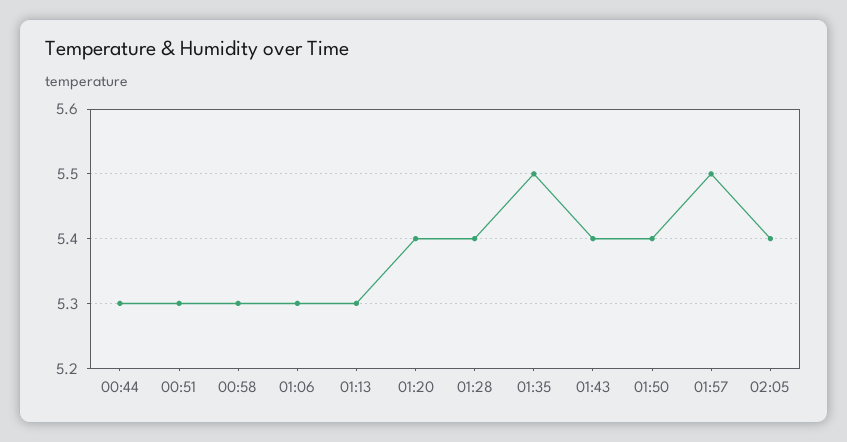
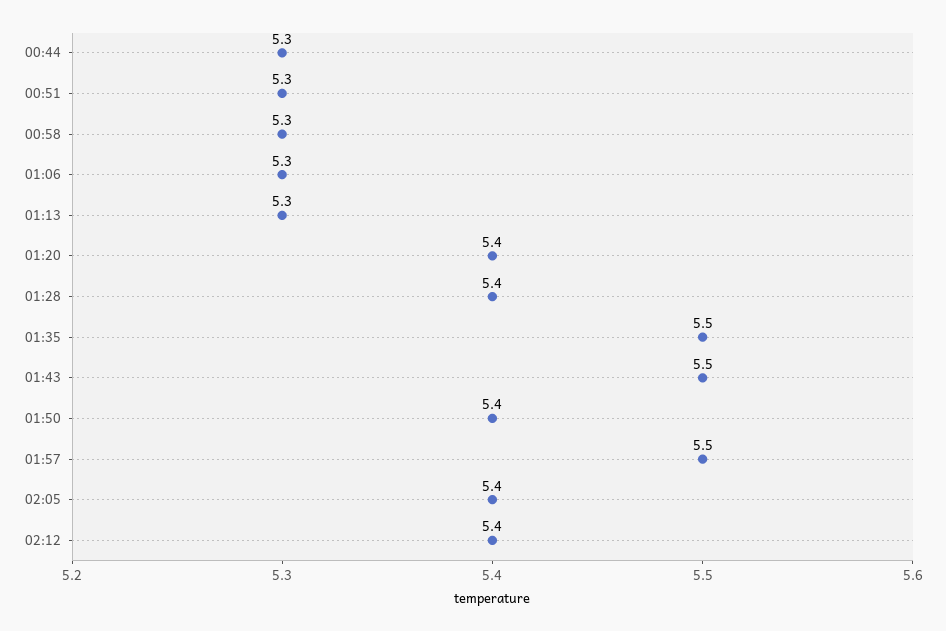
01:43: 5.4 -> 5.5
02:12: none -> 5.4

